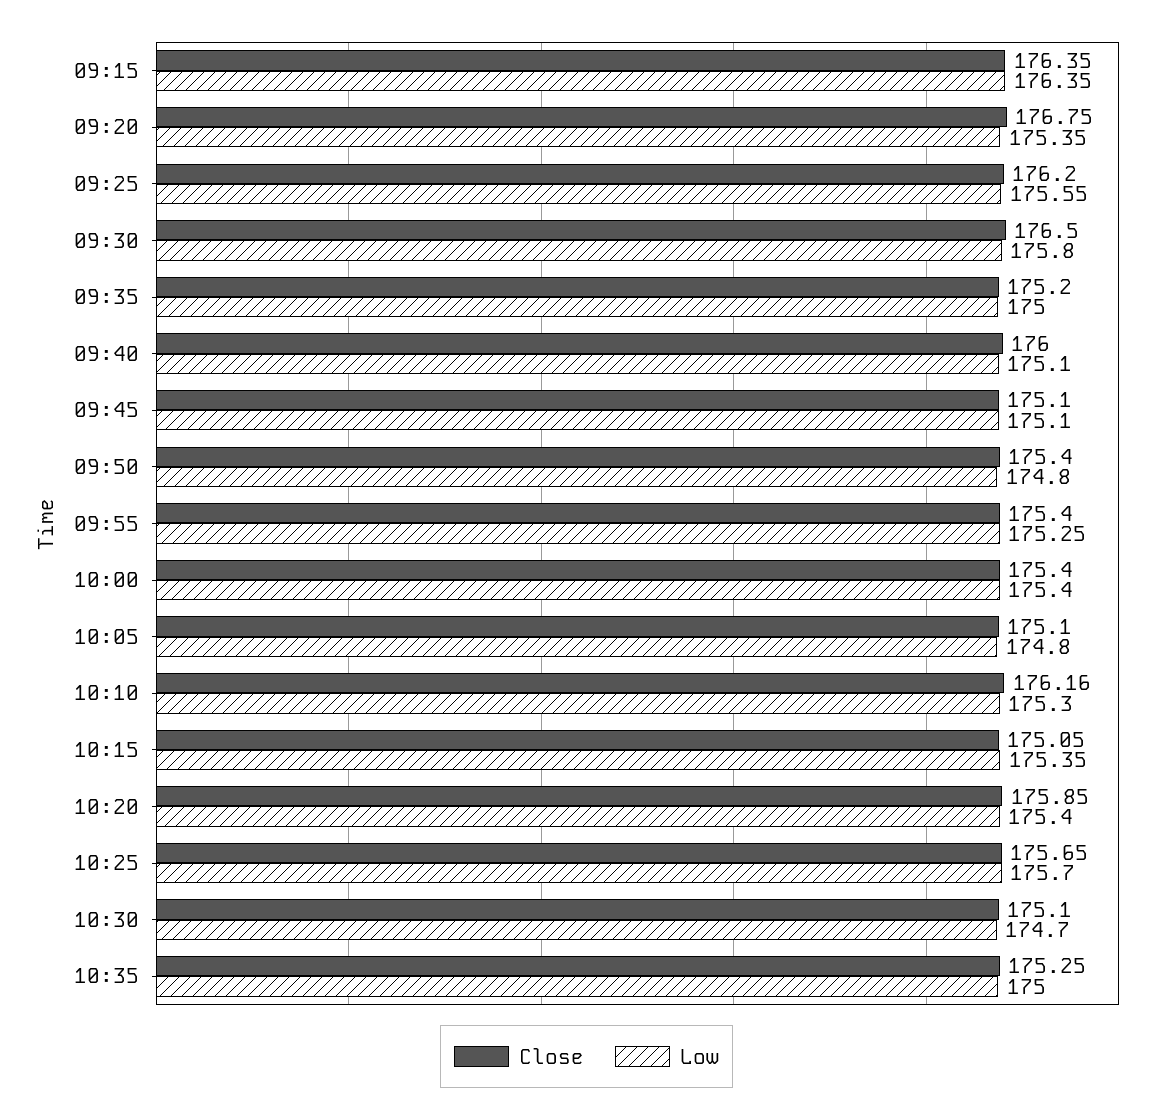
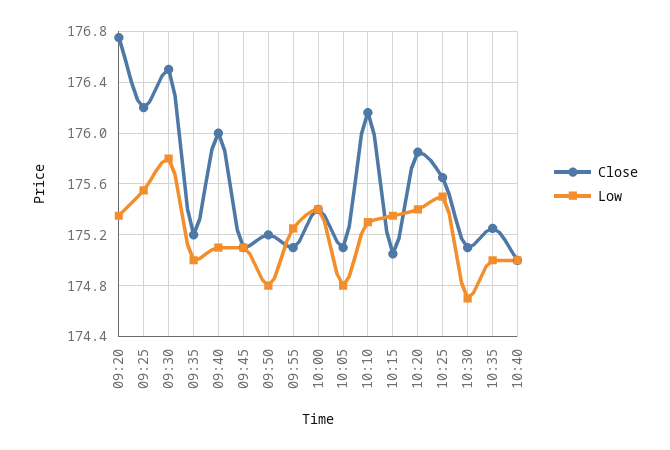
Close, 09:15: 176.35 -> none
Low, 09:15: 176.35 -> none
Close, 09:50: 175.4 -> 175.2
Close, 09:55: 175.4 -> 175.1
Low, 10:25: 175.7 -> 175.5
Close, 10:40: none -> 175
Low, 10:40: none -> 175

